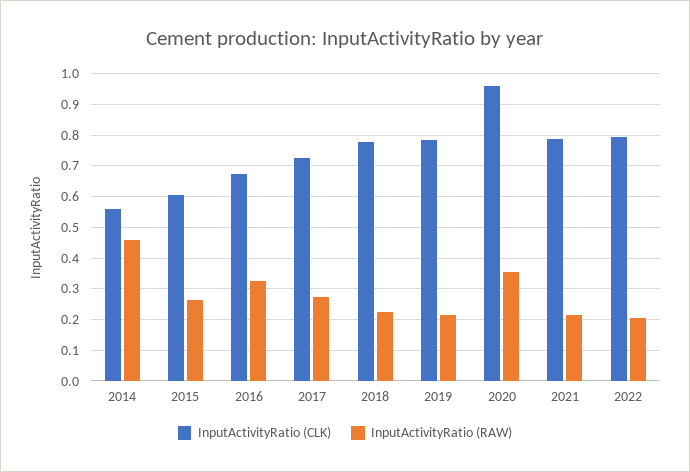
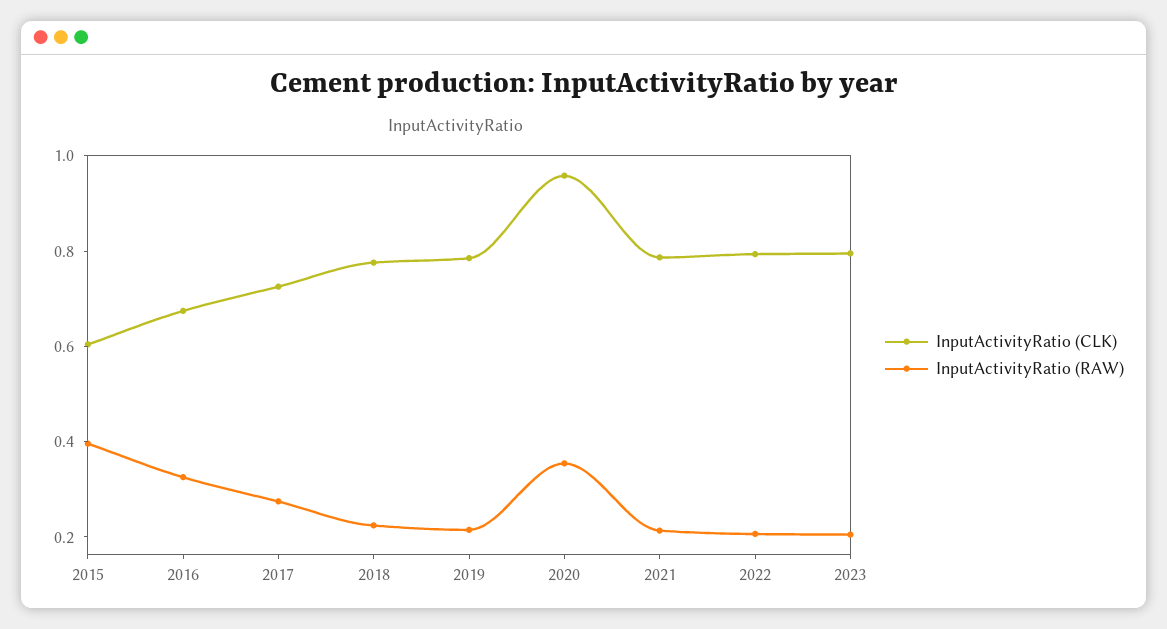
InputActivityRatio (CLK), 2014: 0.56 -> none
InputActivityRatio (RAW), 2014: 0.46 -> none
InputActivityRatio (RAW), 2015: 0.26 -> 0.4
InputActivityRatio (CLK), 2023: none -> 0.8
InputActivityRatio (RAW), 2023: none -> 0.2

